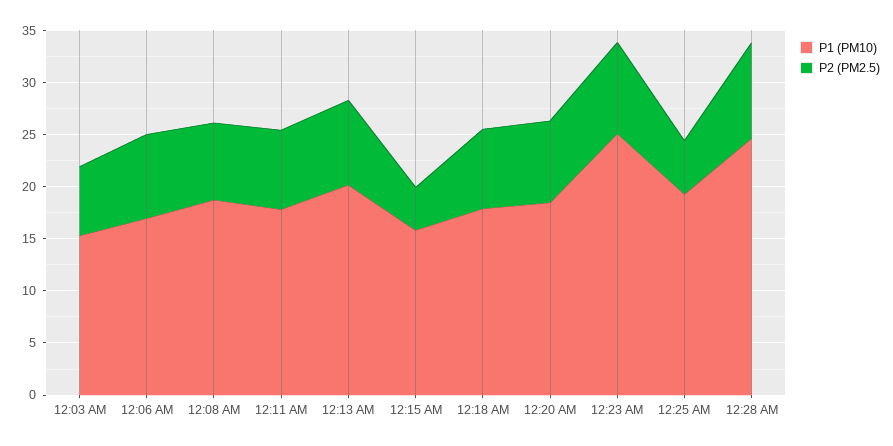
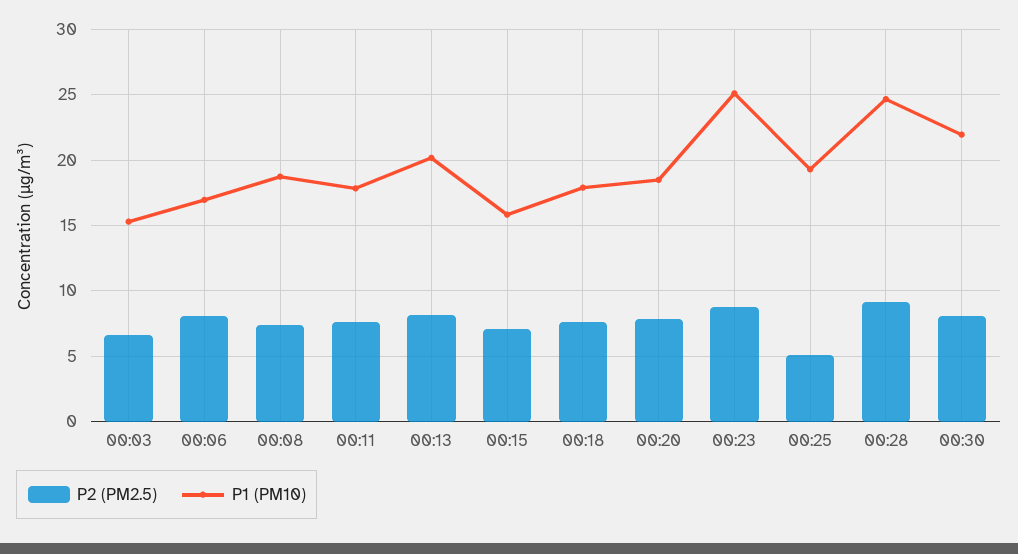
P2 (PM2.5), 12:15 AM: 4 -> 7
P2 (PM2.5), 00:30: none -> 8
P1 (PM10), 00:30: none -> 22

